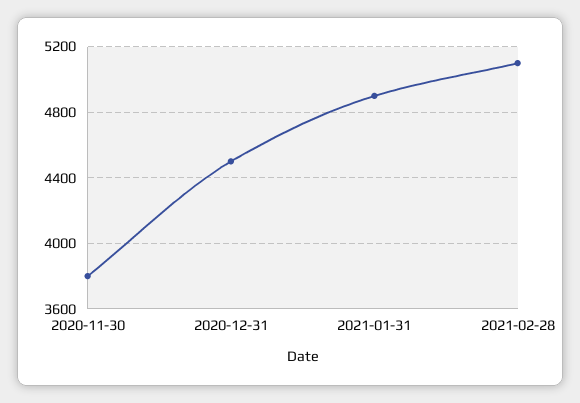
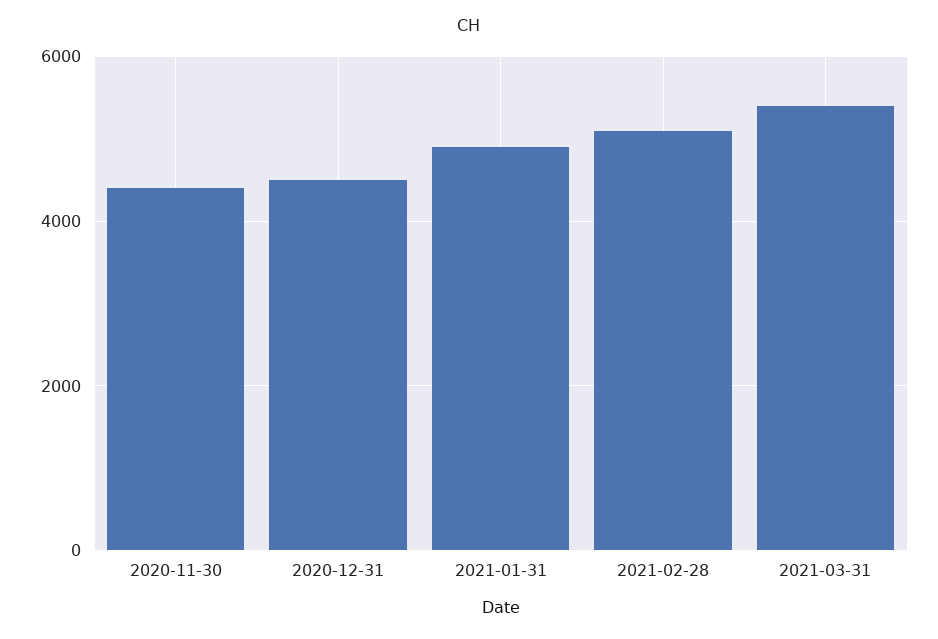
2020-11-30: 3800 -> 4400
2021-03-31: none -> 5400

